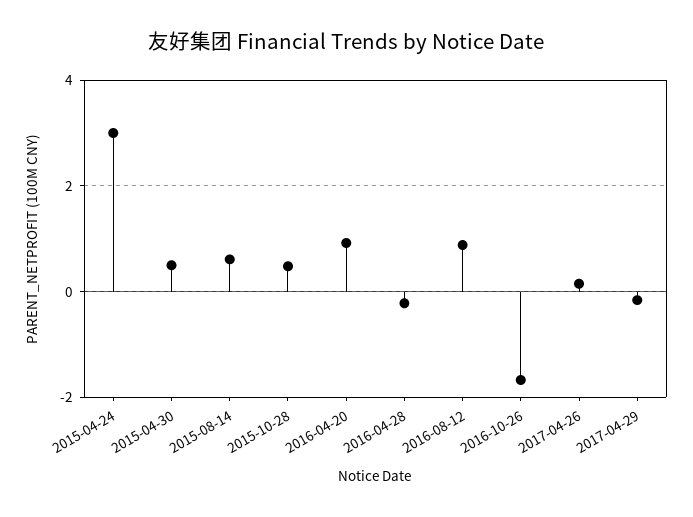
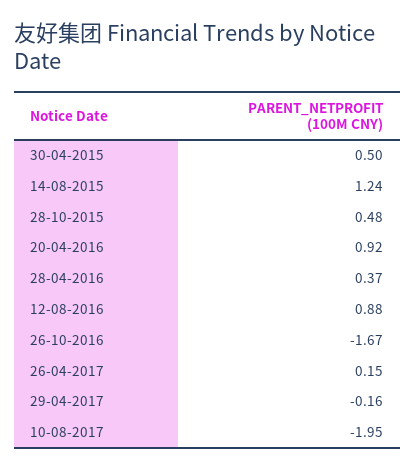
2015-04-24: 3 -> none
2015-08-14: 0.6 -> 1.24
2016-04-28: -0.2 -> 0.37
10-08-2017: none -> -1.95

